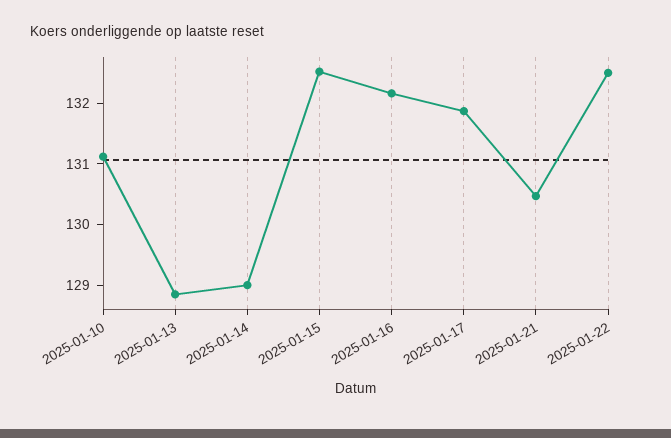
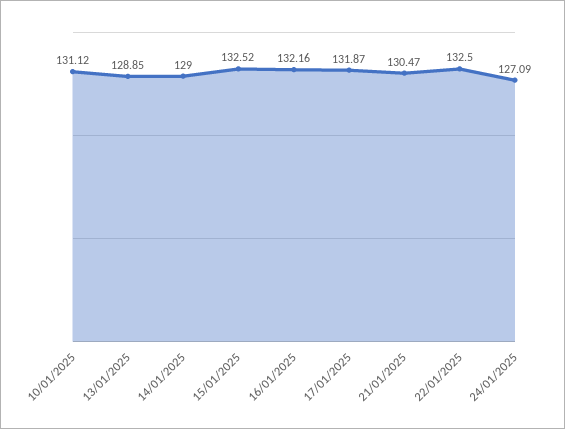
24/01/2025: none -> 127.09

